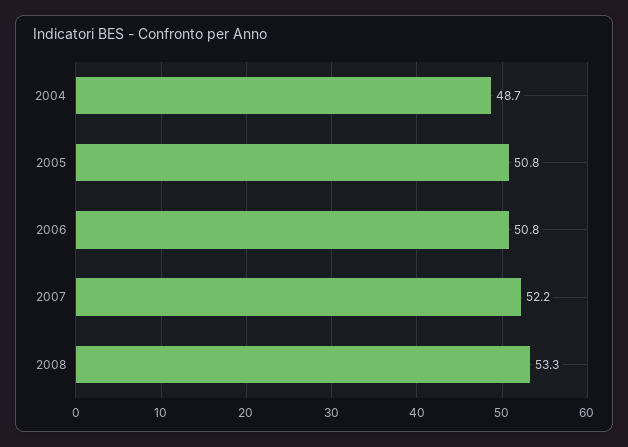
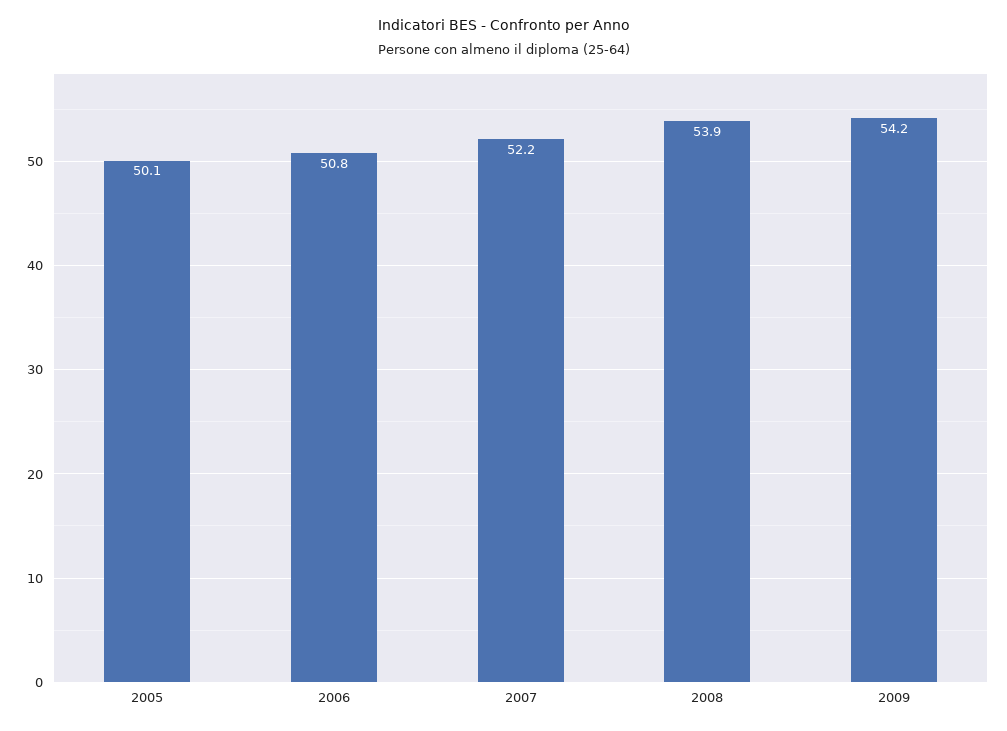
2004: 48.7 -> none
2005: 50.8 -> 50.1
2008: 53.3 -> 53.9
2009: none -> 54.2

